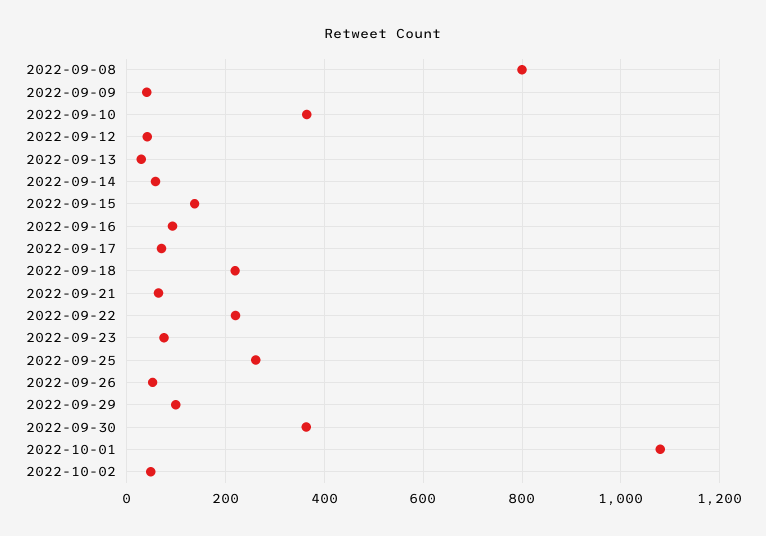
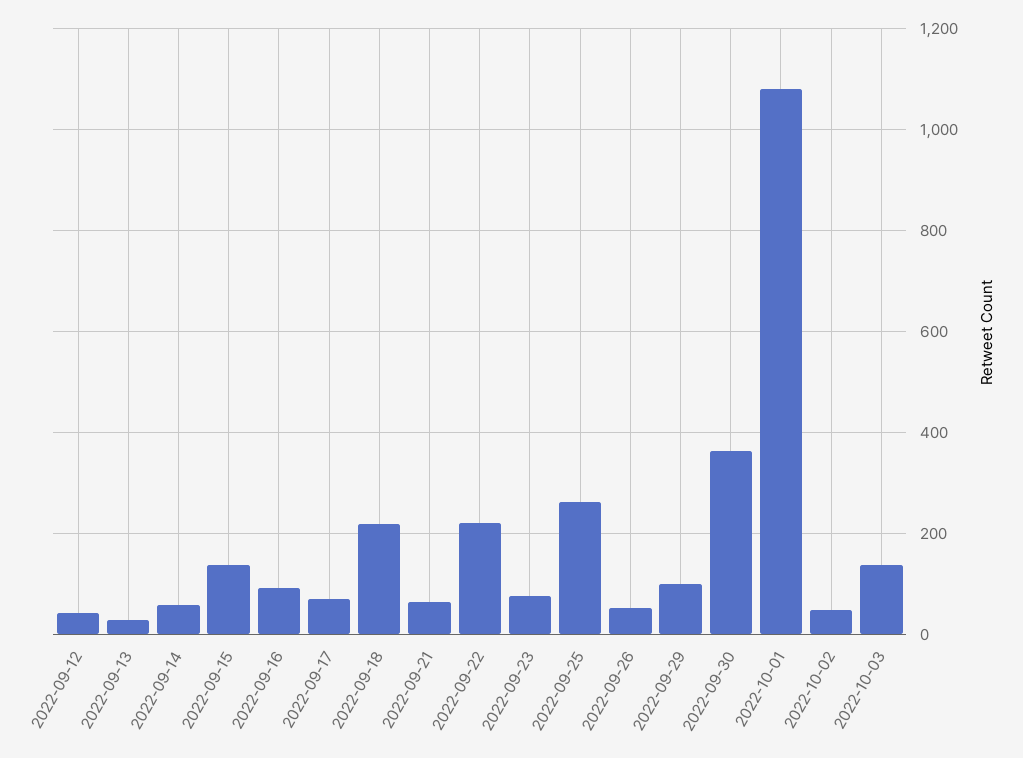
2022-09-08: 800 -> none
2022-09-09: 40 -> none
2022-09-10: 360 -> none
2022-10-03: none -> 140

